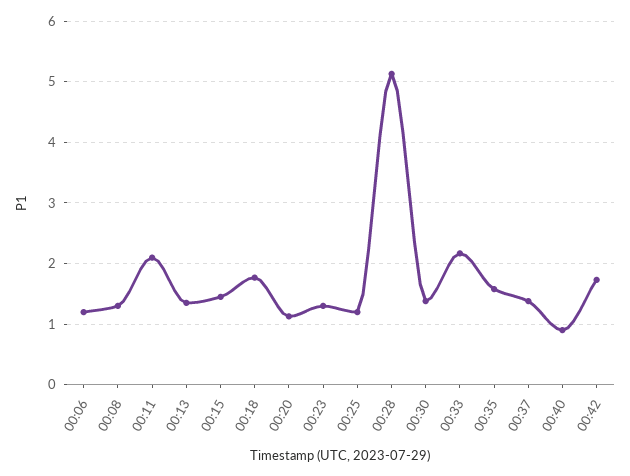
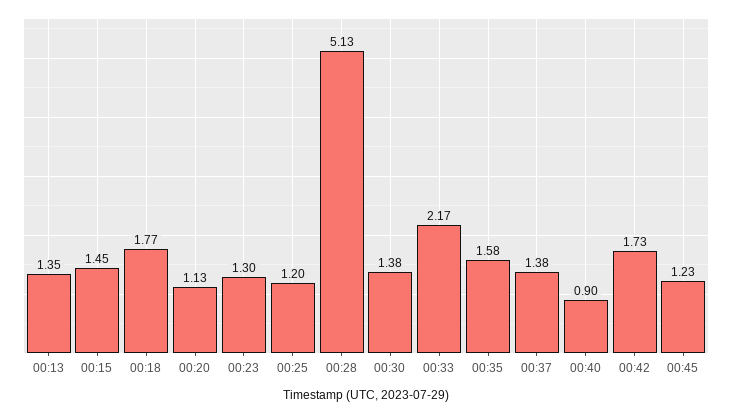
00:06: 1.2 -> none
00:08: 1.3 -> none
00:11: 2.1 -> none
00:45: none -> 1.23

